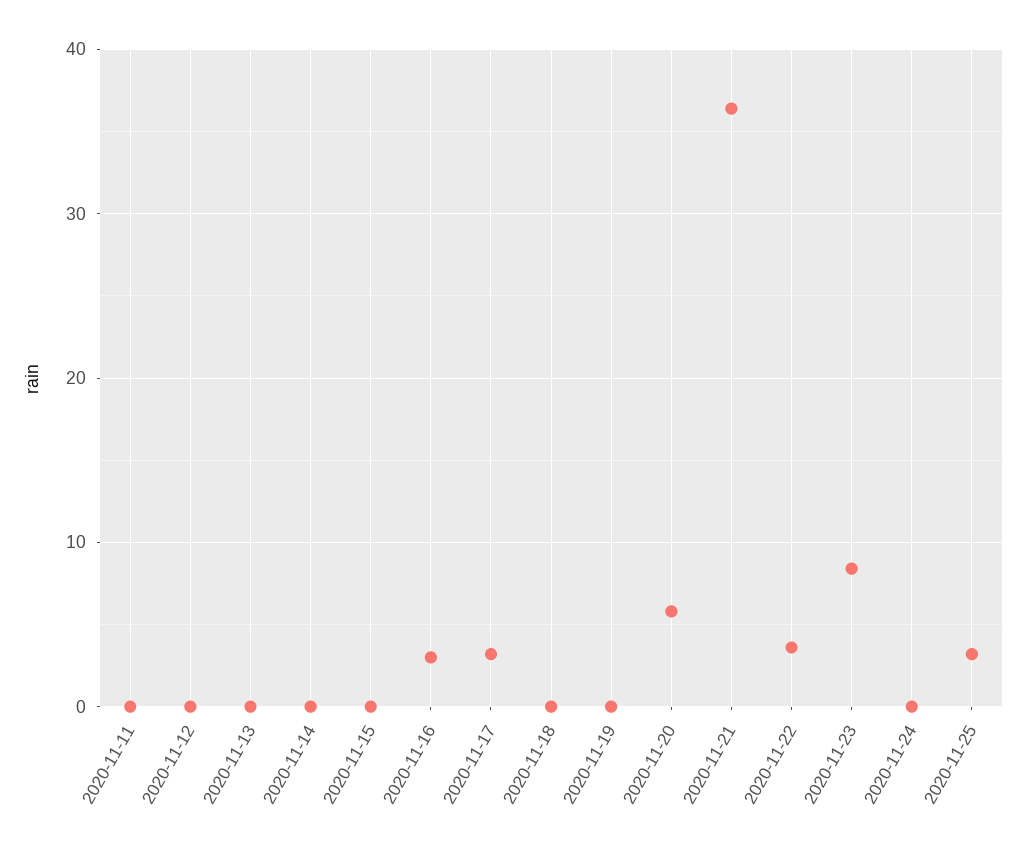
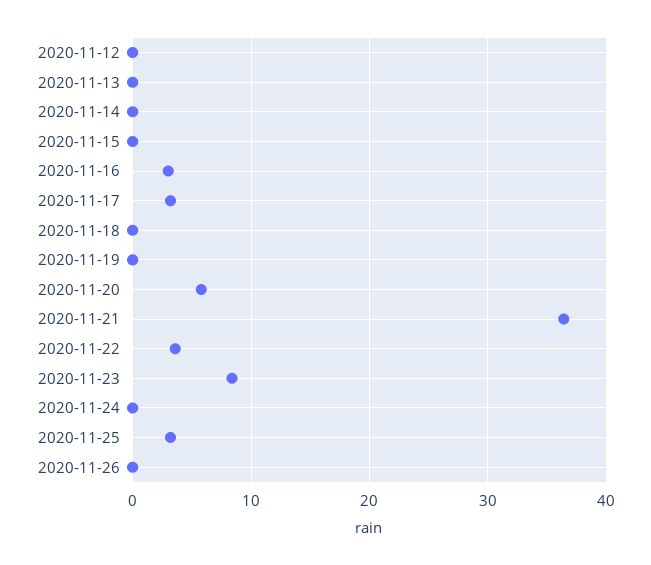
2020-11-11: 0 -> none
2020-11-26: none -> 0

